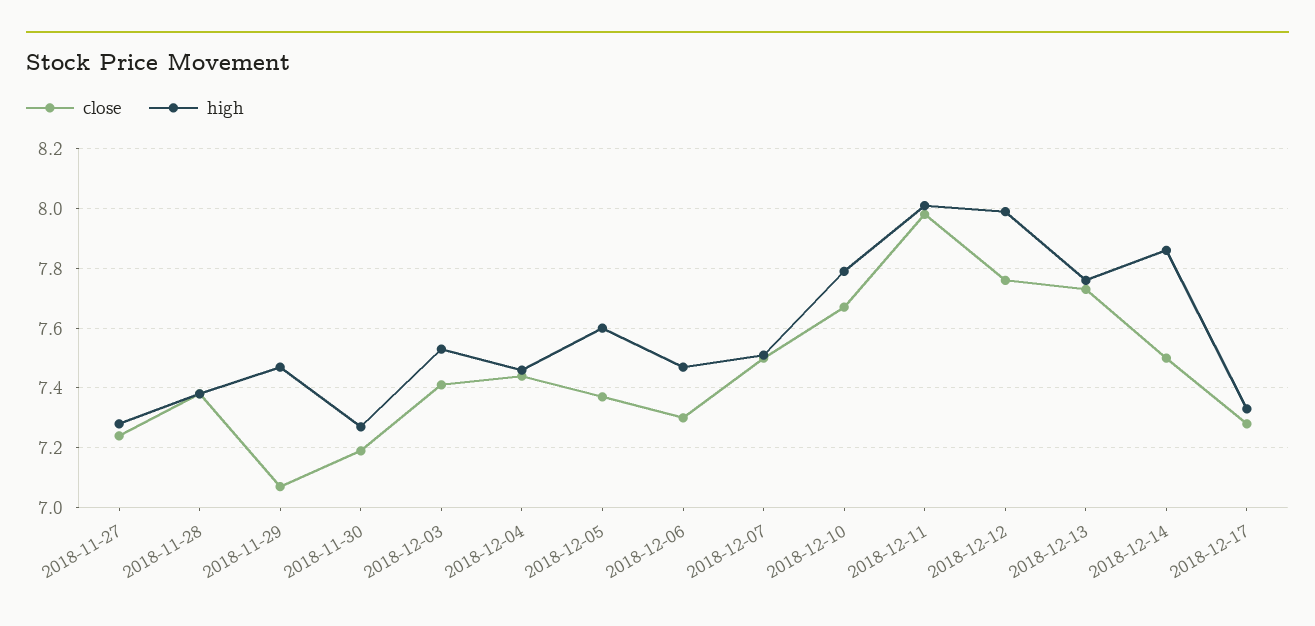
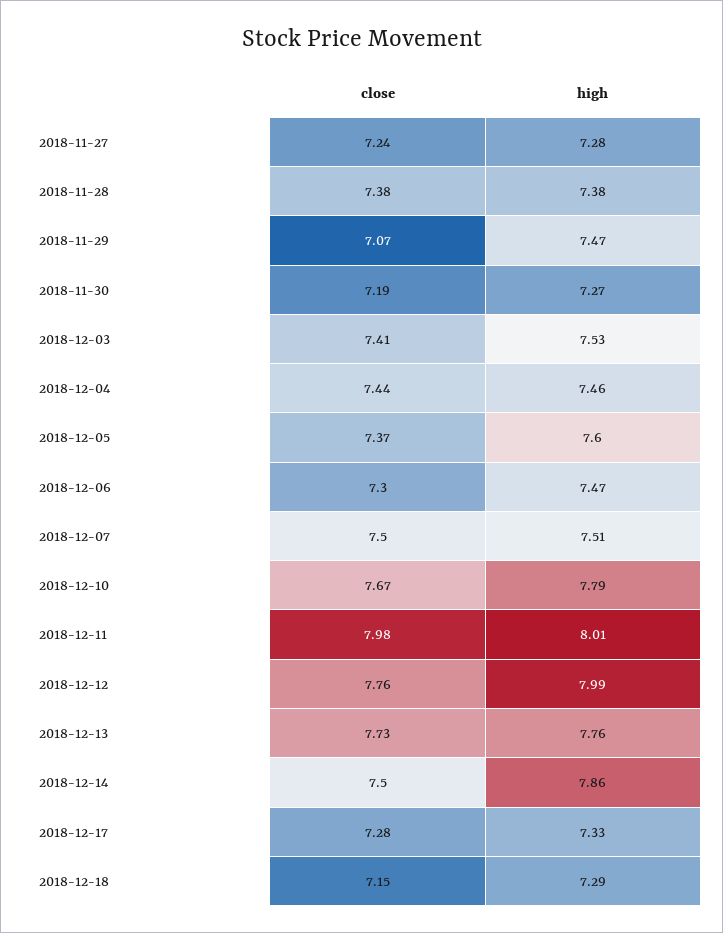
close, 2018-12-18: none -> 7.15
high, 2018-12-18: none -> 7.29

